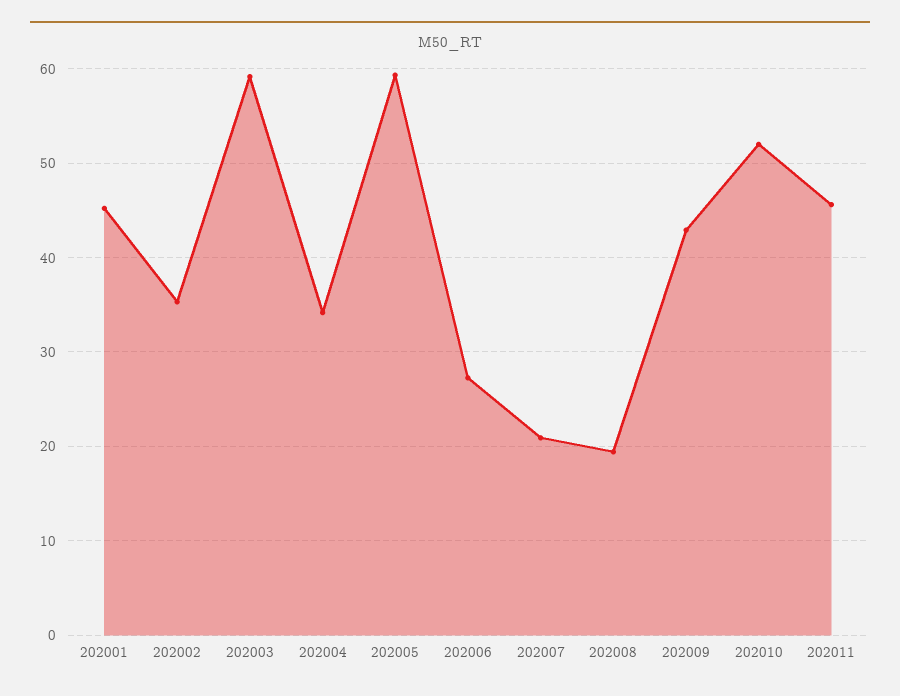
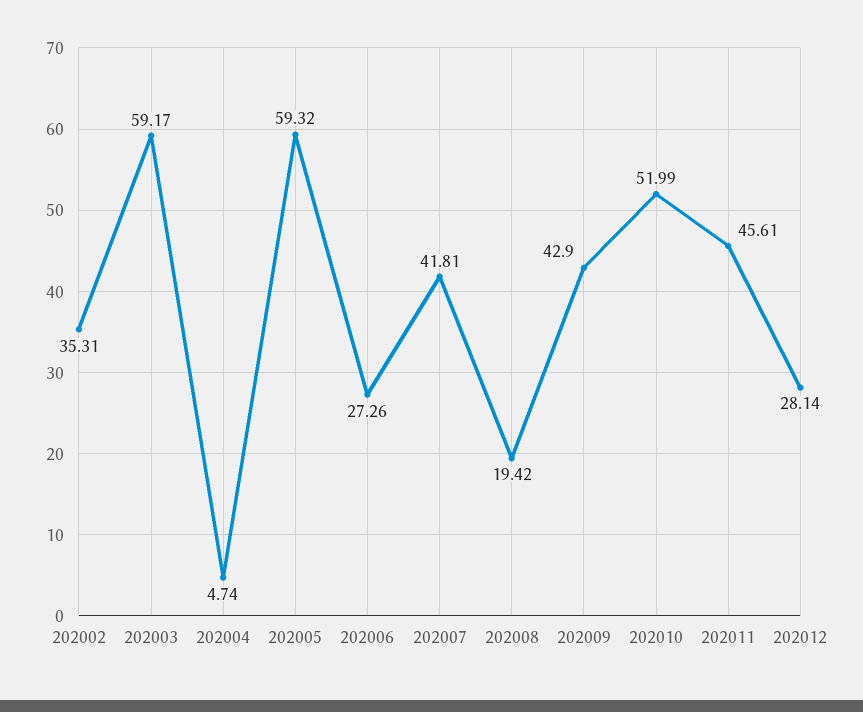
202001: 45 -> none
202004: 34 -> 4.74
202007: 21 -> 41.81
202012: none -> 28.14

